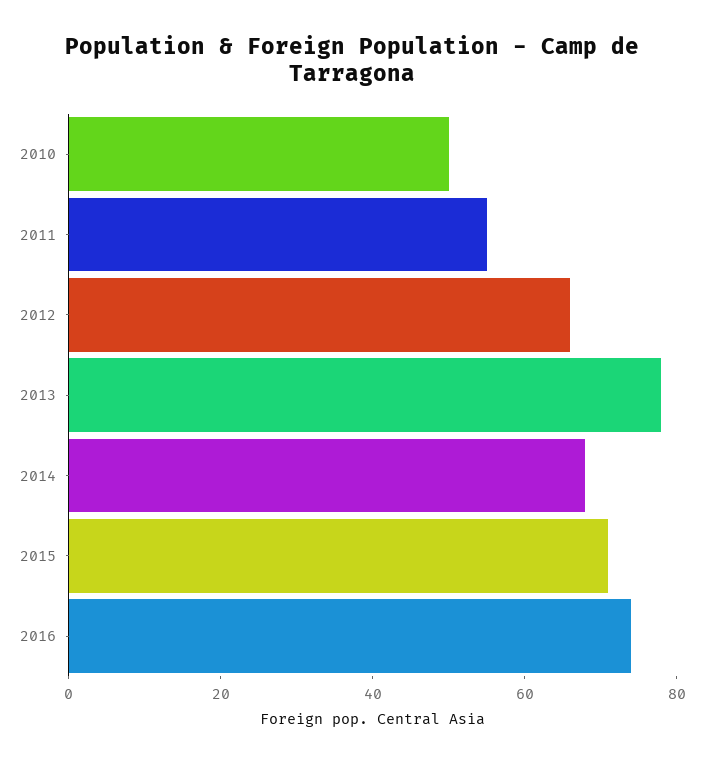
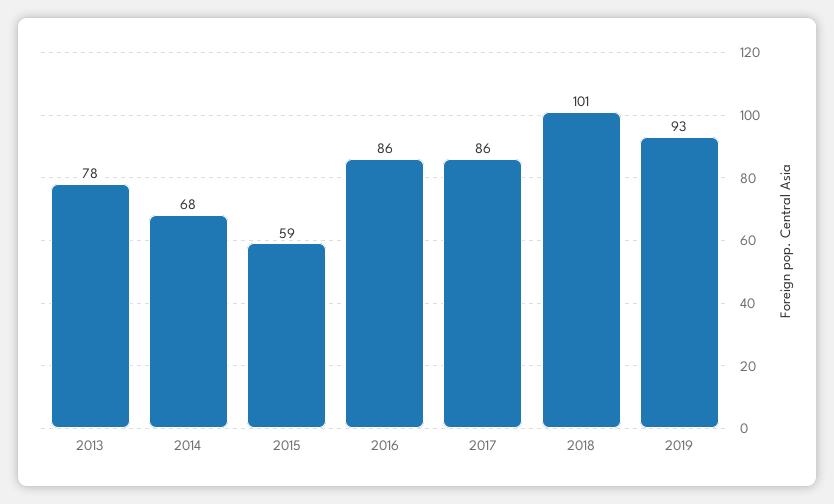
2010: 50 -> none
2011: 55 -> none
2012: 65 -> none
2015: 70 -> 59
2016: 75 -> 86
2017: none -> 86
2018: none -> 101
2019: none -> 93

